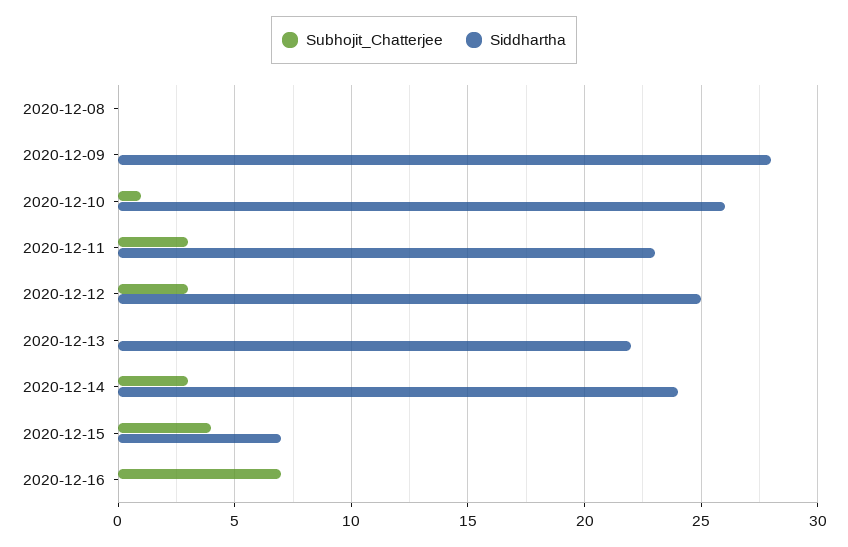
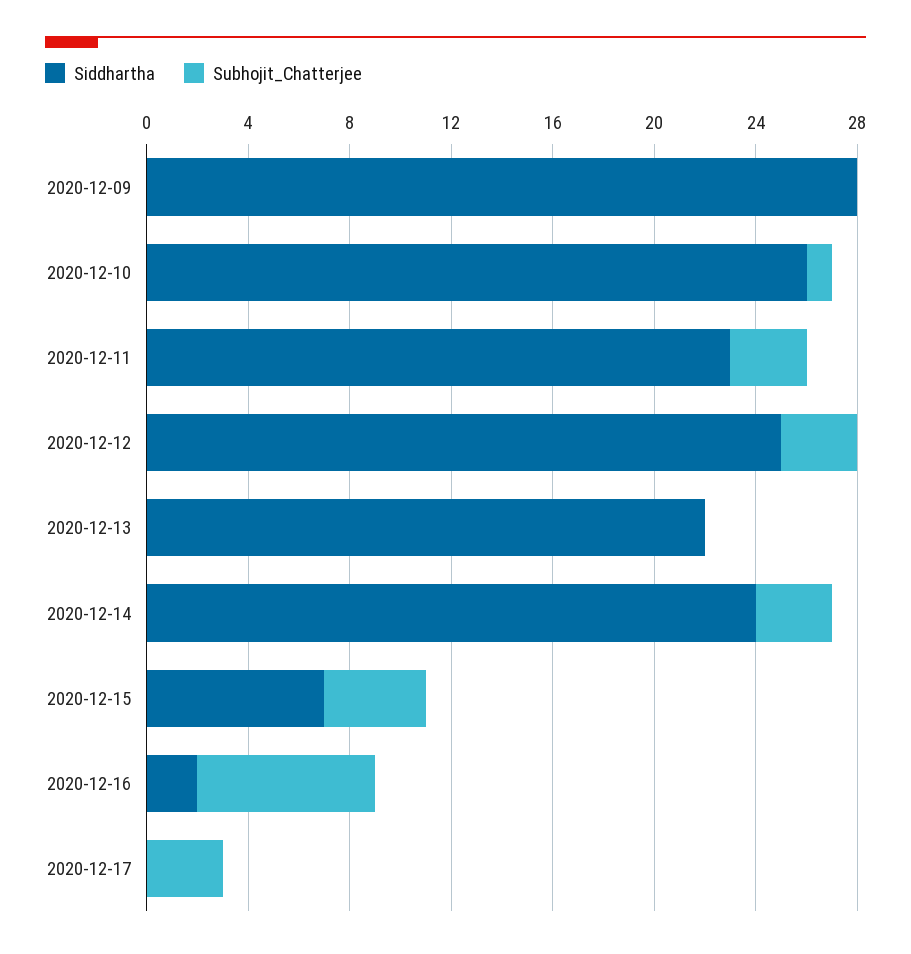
Subhojit_Chatterjee, 2020-12-08: 0 -> none
Siddhartha, 2020-12-08: 0 -> none
Siddhartha, 2020-12-16: 0 -> 2
Siddhartha, 2020-12-17: none -> 0
Subhojit_Chatterjee, 2020-12-17: none -> 3

